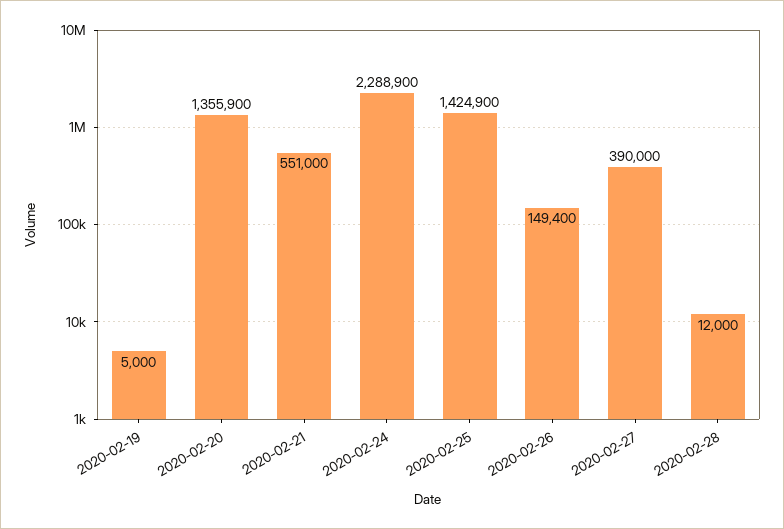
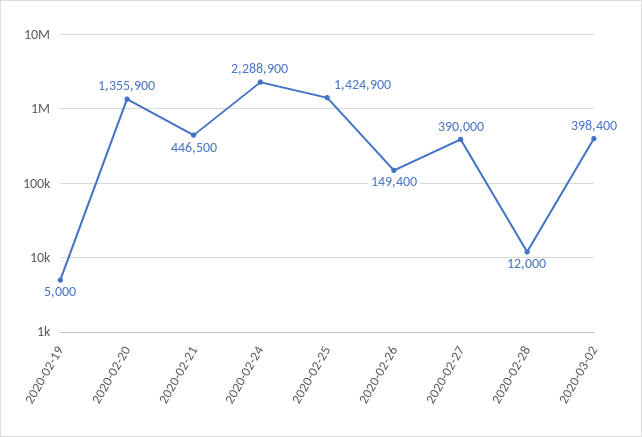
2020-02-21: 551000 -> 446500
2020-03-02: none -> 398400

